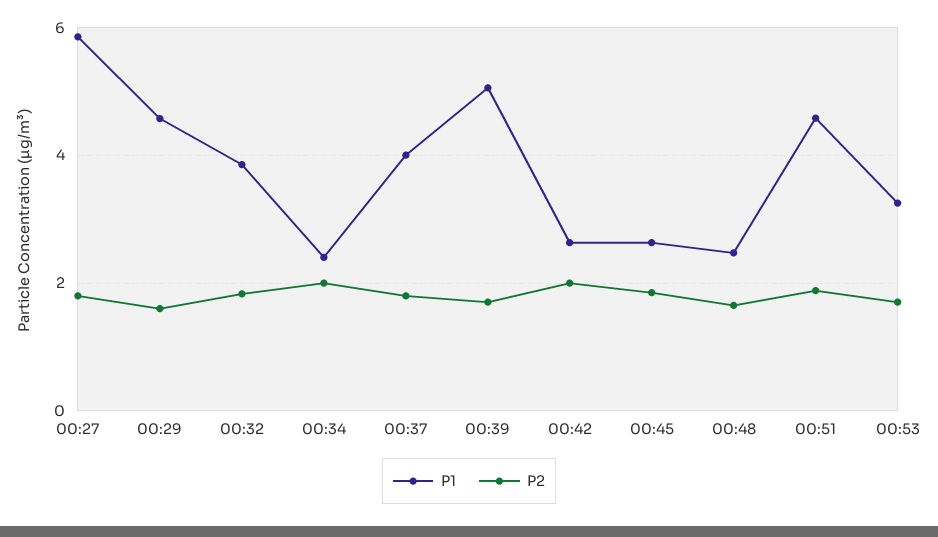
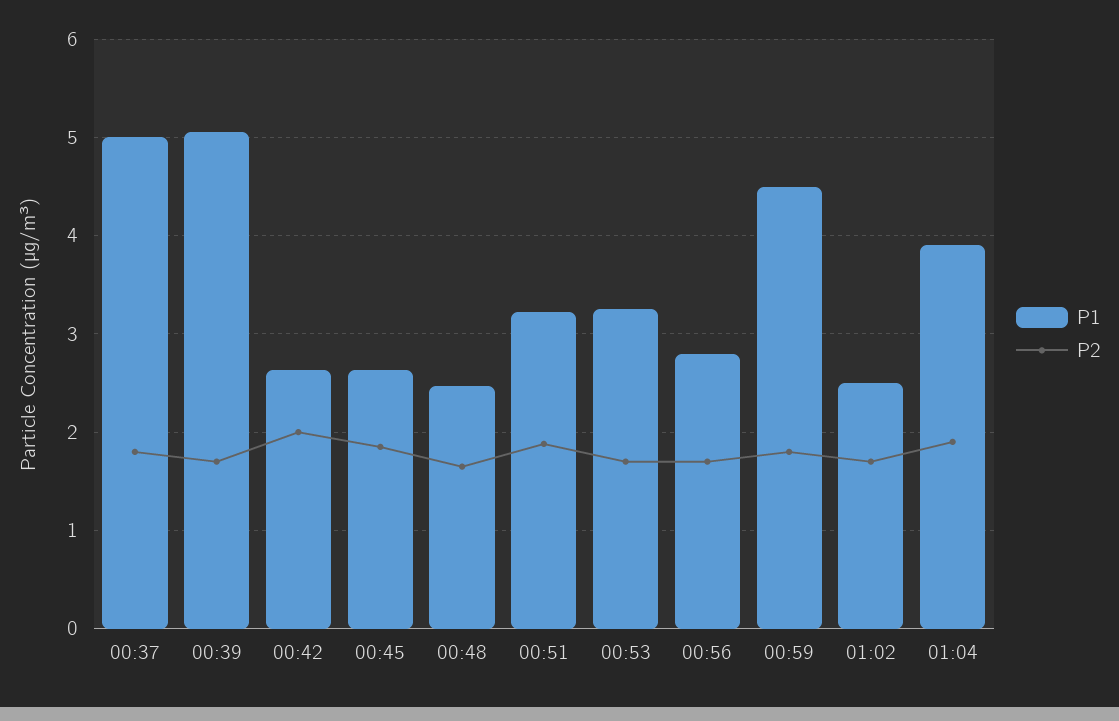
P1, 00:27: 5.8 -> none
P2, 00:27: 1.8 -> none
P1, 00:29: 4.6 -> none
P2, 00:29: 1.6 -> none
P1, 00:32: 3.8 -> none
P2, 00:32: 1.8 -> none
P1, 00:34: 2.4 -> none
P2, 00:34: 2 -> none
P1, 00:37: 4 -> 5
P1, 00:51: 4.6 -> 3.2
P1, 00:56: none -> 2.8
P2, 00:56: none -> 1.7
P1, 00:59: none -> 4.5
P2, 00:59: none -> 1.8
P1, 01:02: none -> 2.5
P2, 01:02: none -> 1.7
P1, 01:04: none -> 3.9
P2, 01:04: none -> 1.9

